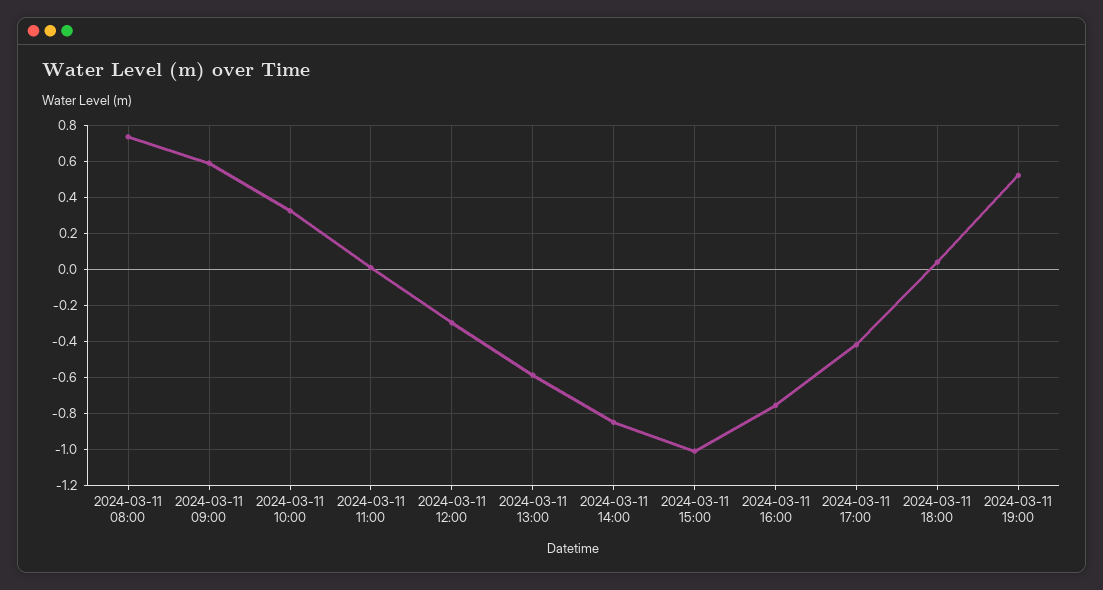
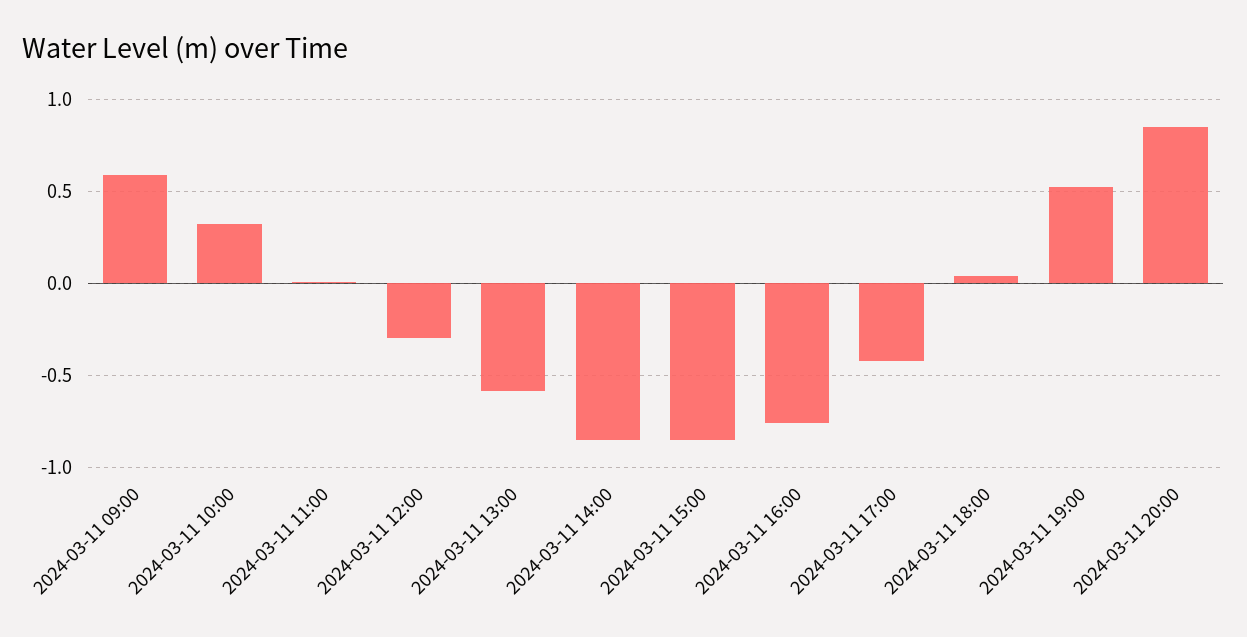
2024-03-11 08:00: 0.75 -> none
2024-03-11 15:00: -1 -> -0.85
2024-03-11 20:00: none -> 0.85

